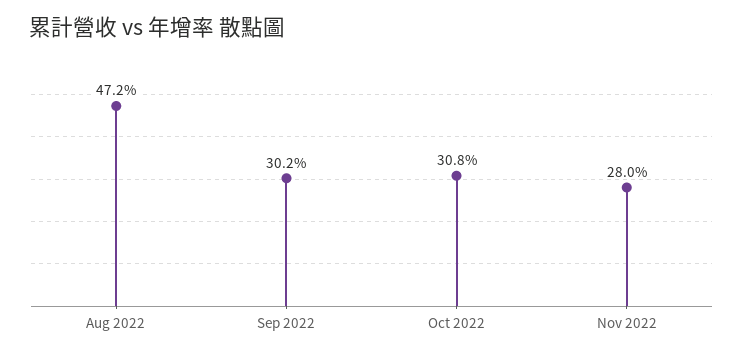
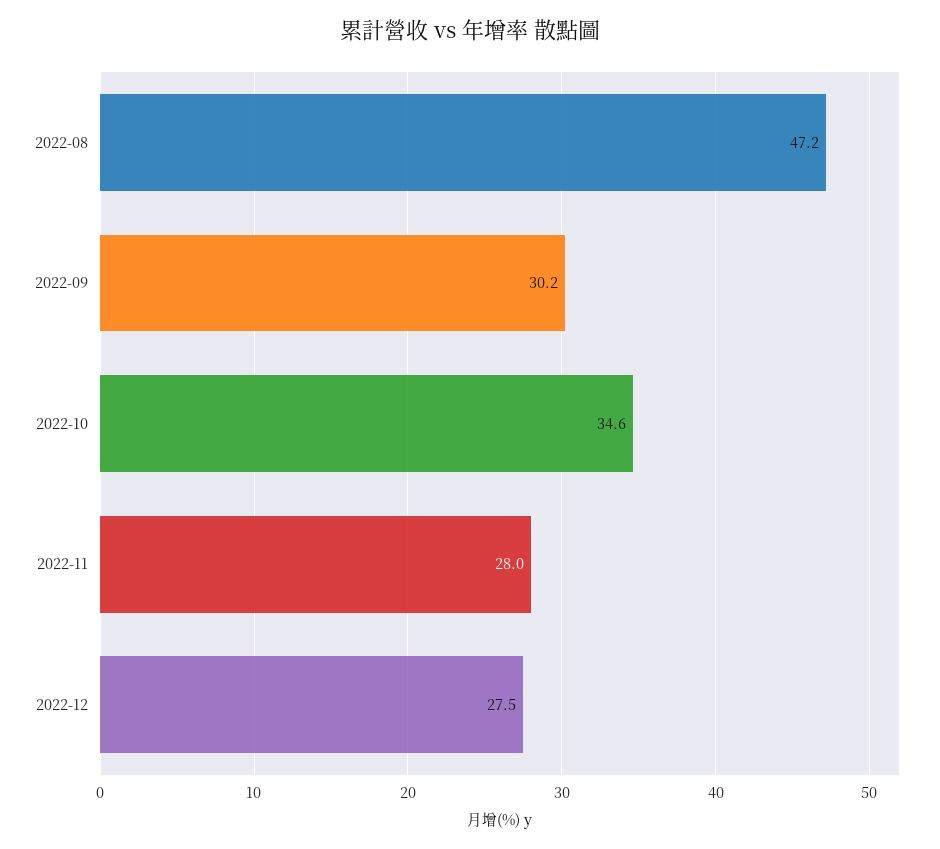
Oct 2022: 30.8 -> 34.6
2022-12: none -> 27.5

